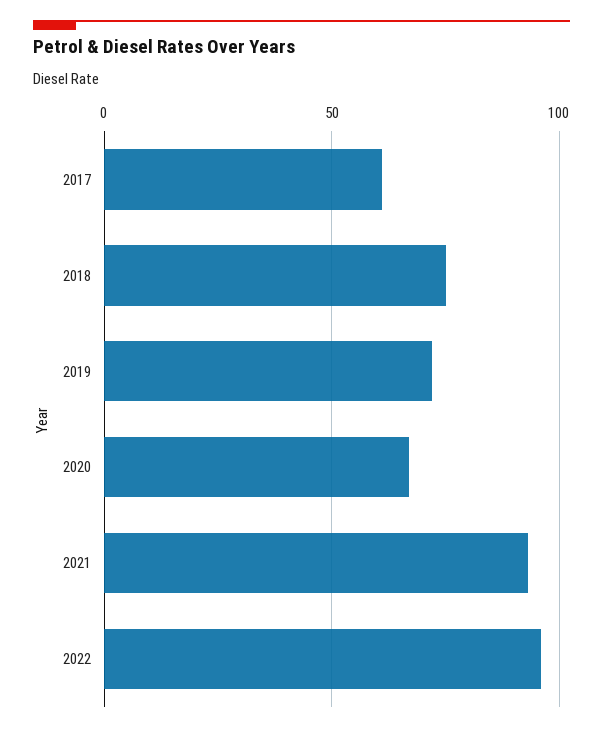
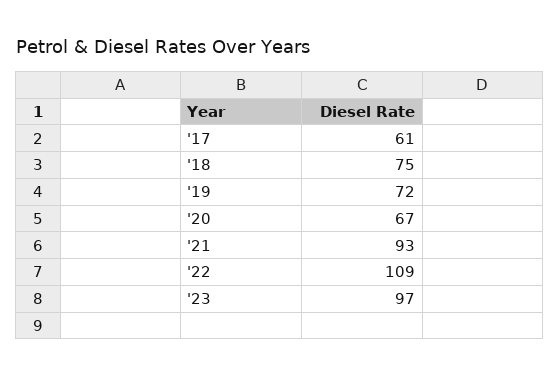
2022: 95 -> 109
'23: none -> 97

